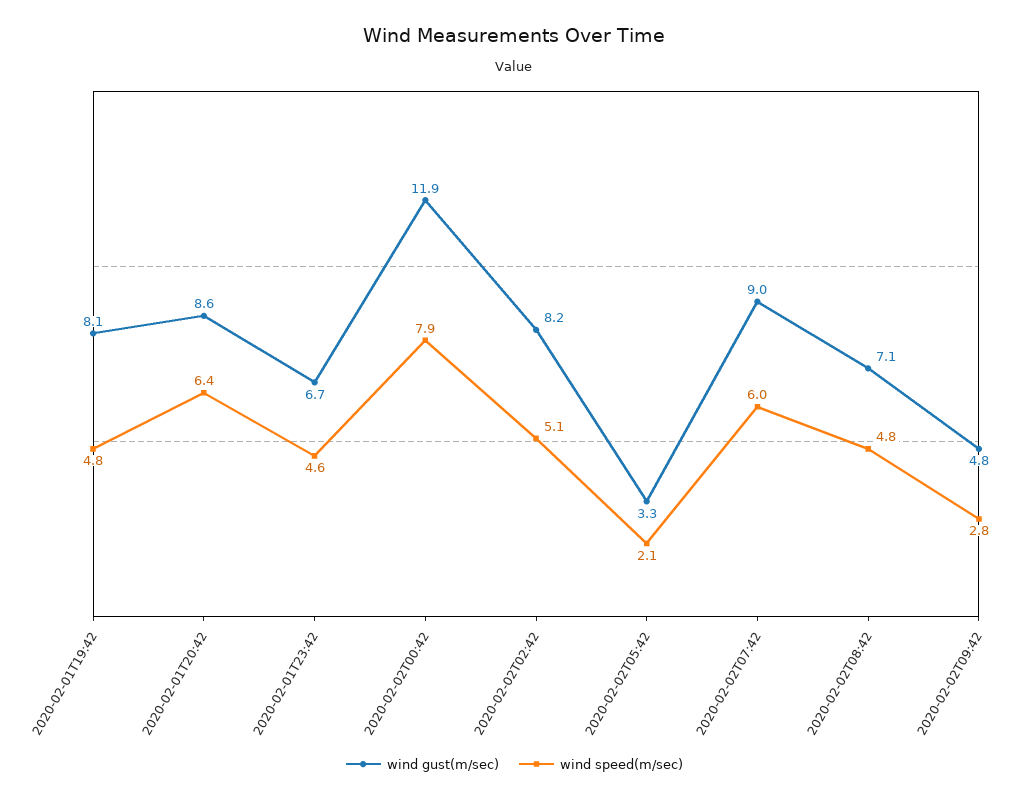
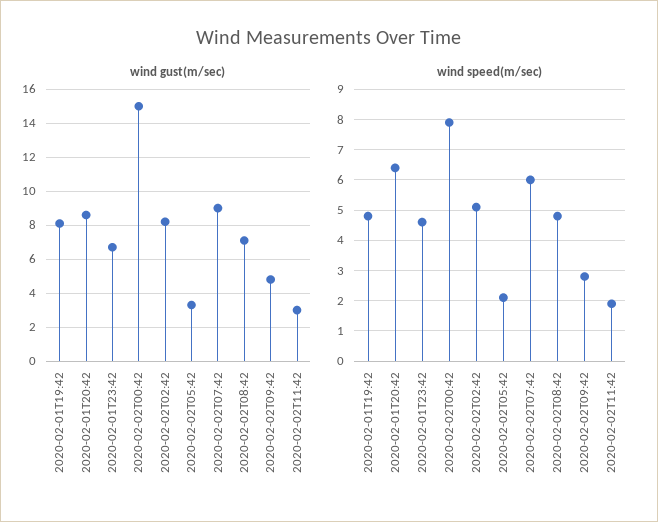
wind gust(m/sec), 2020-02-02T00:42: 11.9 -> 15
wind gust(m/sec), 2020-02-02T11:42: none -> 3
wind speed(m/sec), 2020-02-02T11:42: none -> 2

